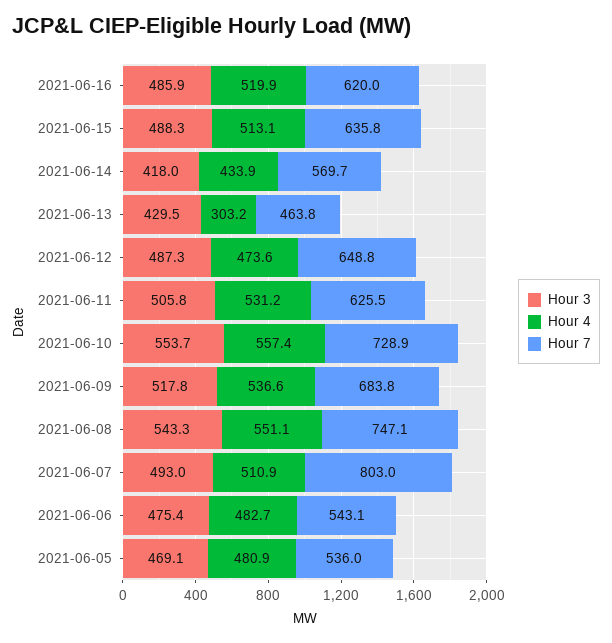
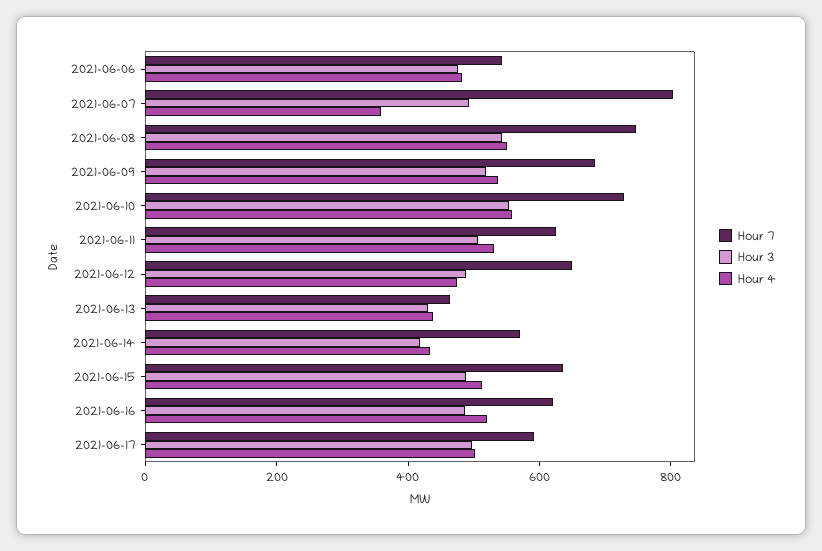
Hour 4, 2021-06-13: 303.2 -> 450
Hour 4, 2021-06-07: 510.9 -> 350
Hour 3, 2021-06-05: 469.1 -> none
Hour 4, 2021-06-05: 480.9 -> none
Hour 7, 2021-06-05: 536 -> none
Hour 7, 2021-06-17: none -> 600
Hour 3, 2021-06-17: none -> 500
Hour 4, 2021-06-17: none -> 500

